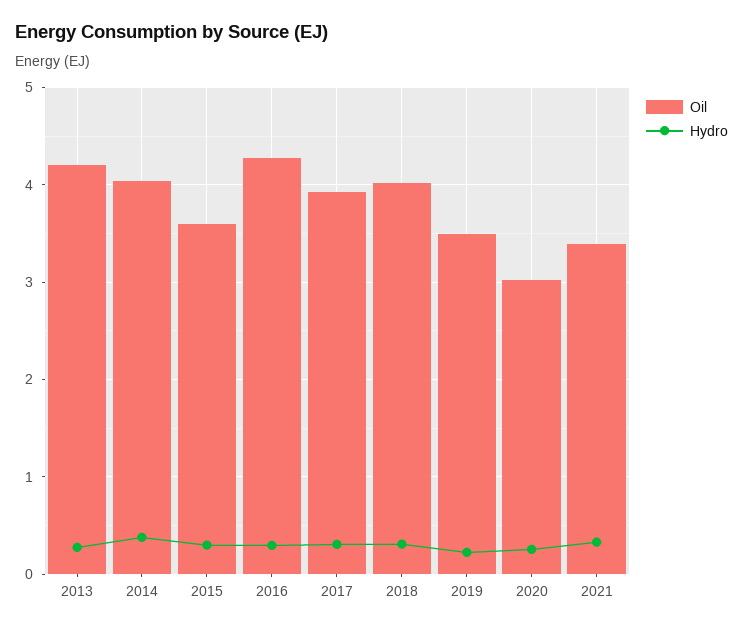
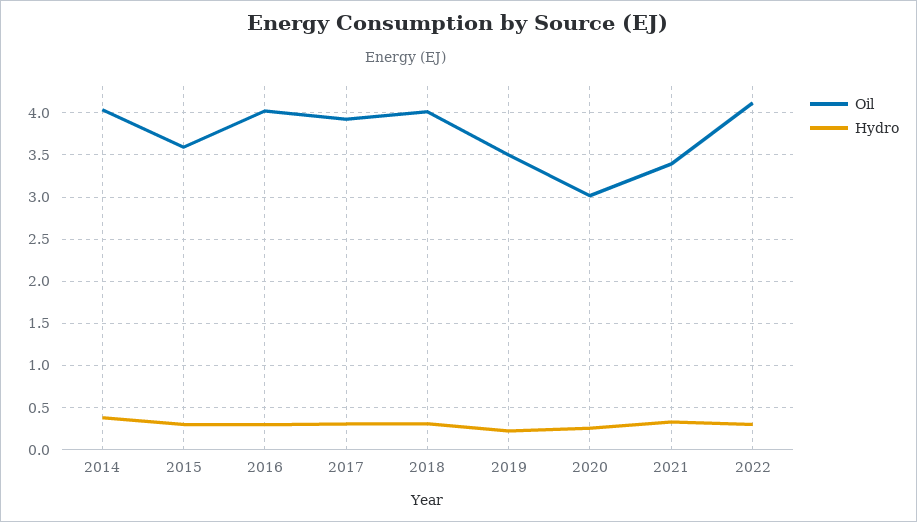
Oil, 2013: 4.2 -> none
Hydro, 2013: 0.3 -> none
Oil, 2016: 4.3 -> 4
Oil, 2022: none -> 4.1
Hydro, 2022: none -> 0.3

